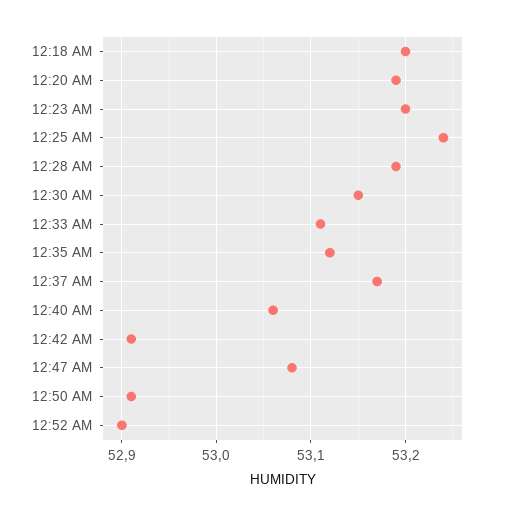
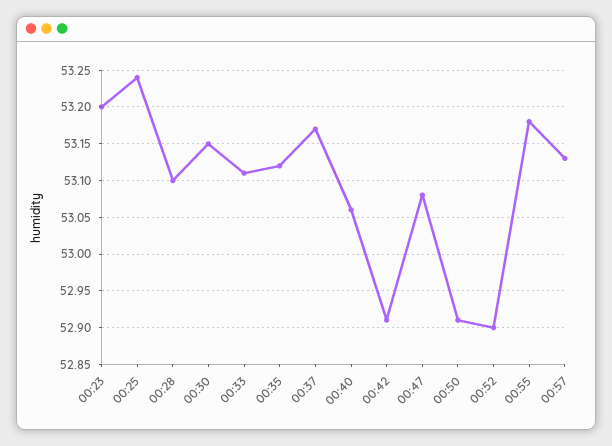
12:18 AM: 53.2 -> none
12:20 AM: 53.19 -> none
12:28 AM: 53.19 -> 53.1
00:55: none -> 53.18
00:57: none -> 53.13

